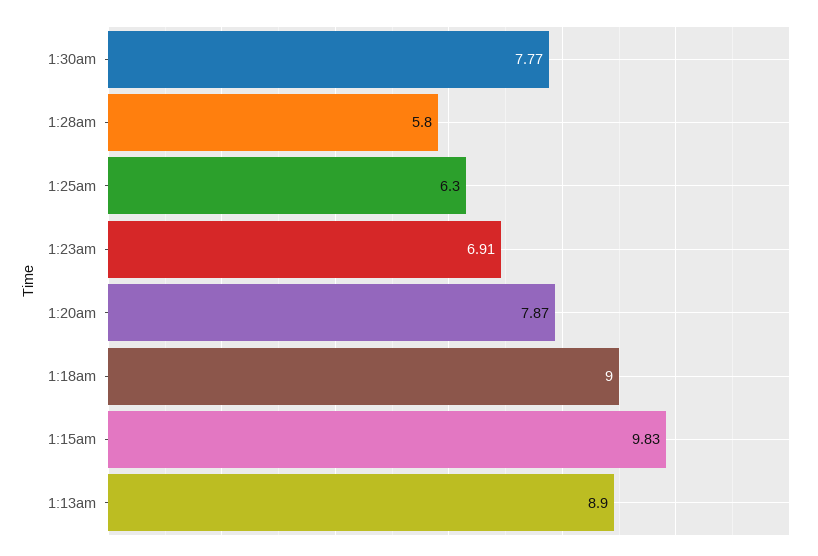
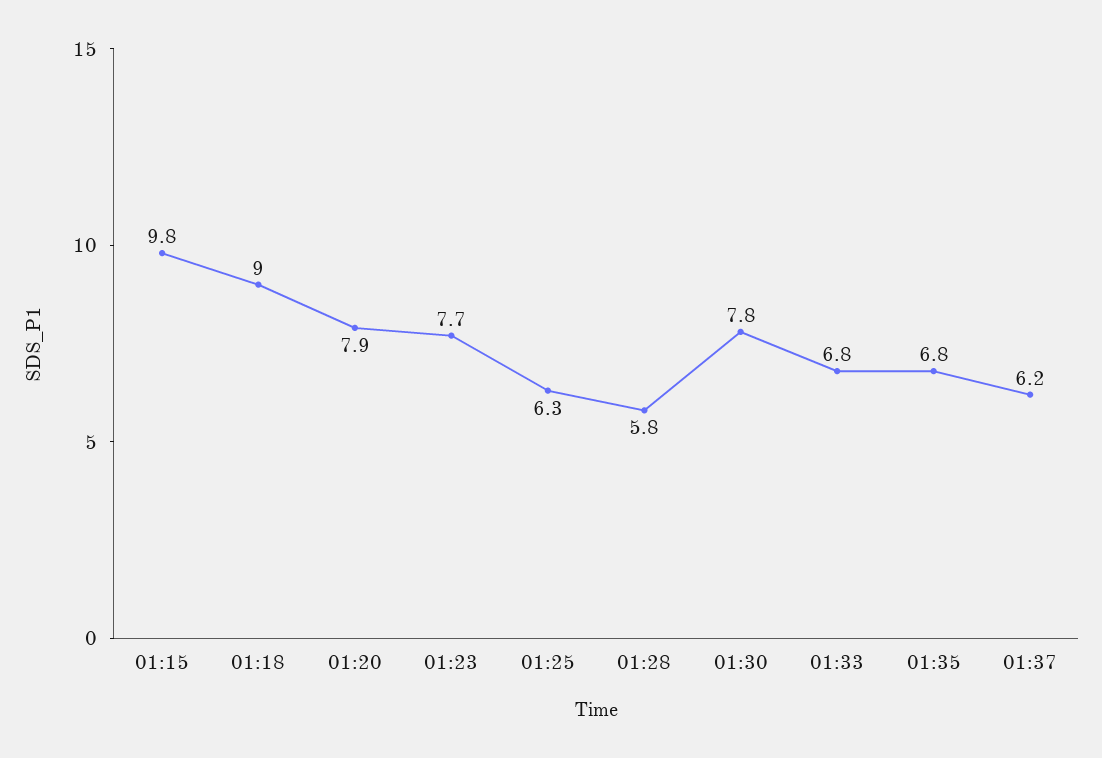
1:23am: 6.91 -> 7.7
1:13am: 8.9 -> none
01:33: none -> 6.8
01:35: none -> 6.8
01:37: none -> 6.2

